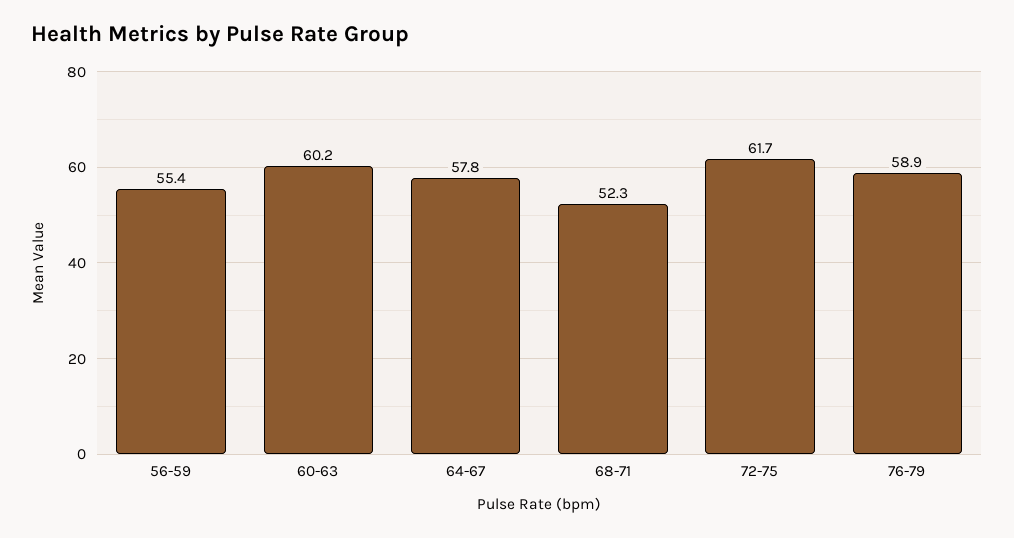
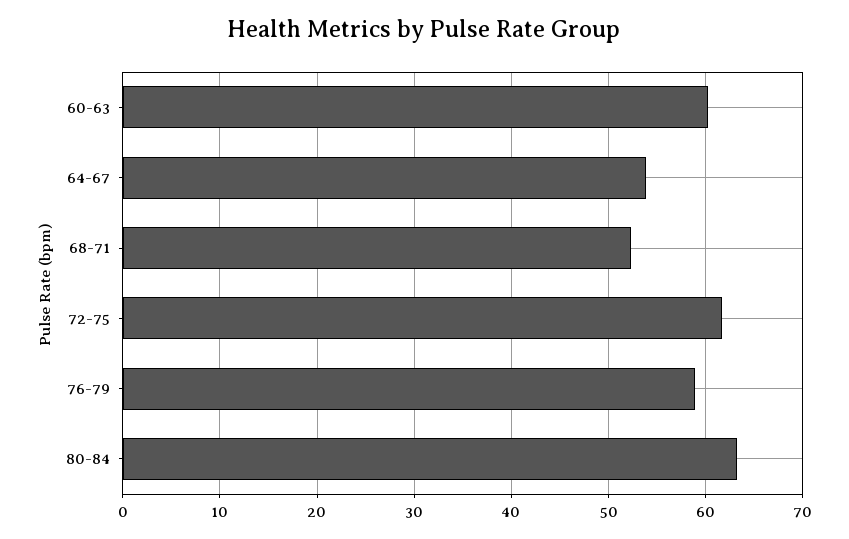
56-59: 55.4 -> none
64-67: 57.8 -> 54
80-84: none -> 63

